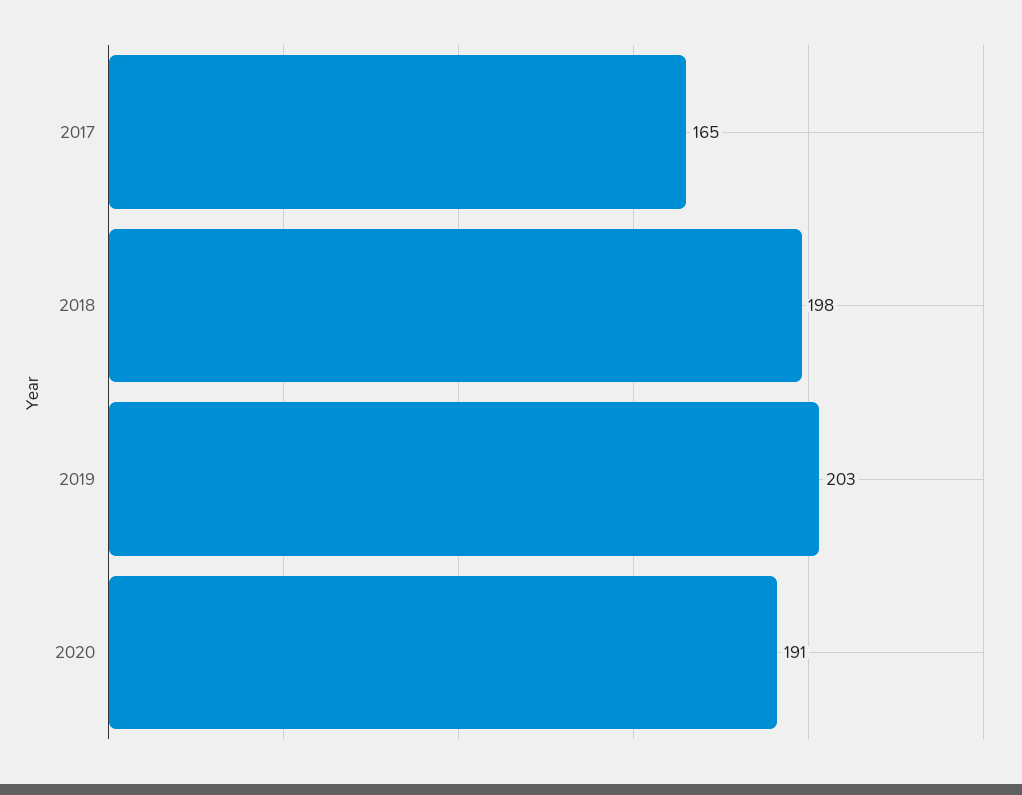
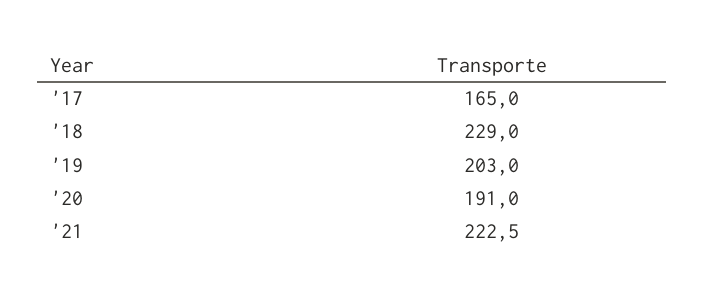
2018: 198 -> 229
'21: none -> 222.5

